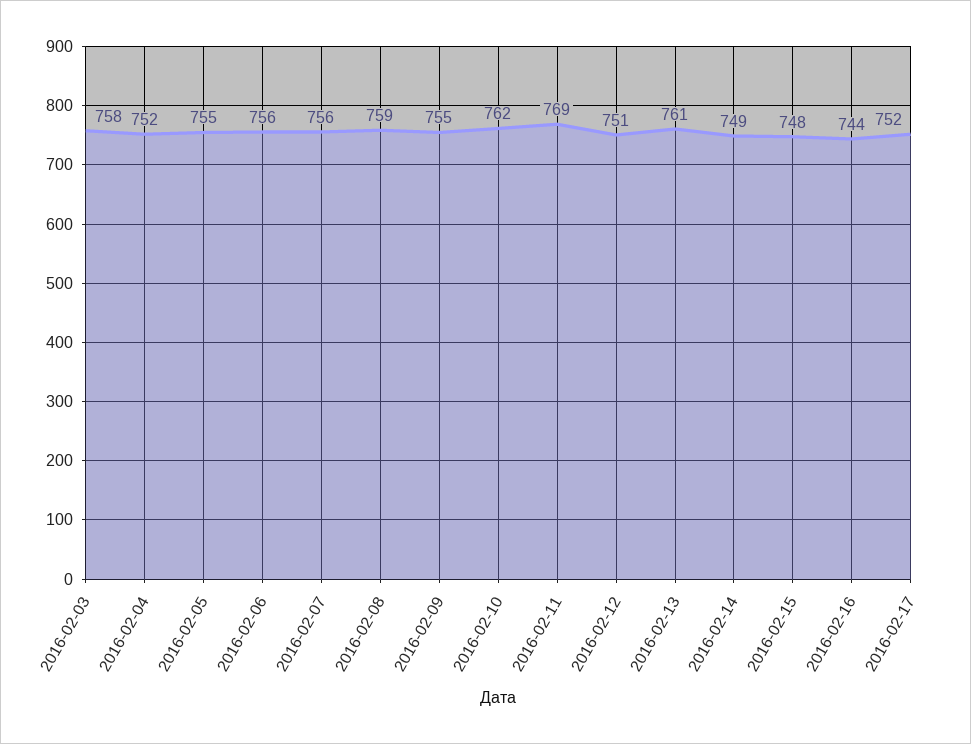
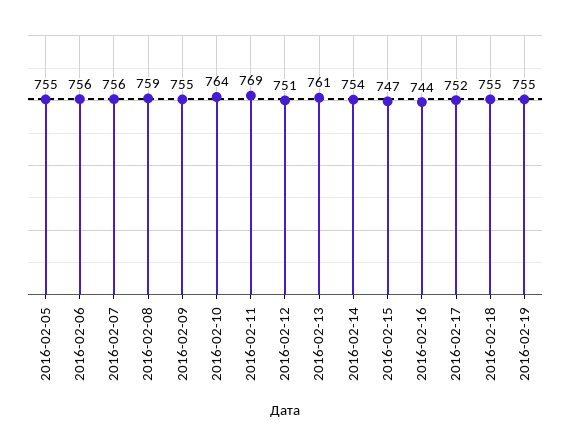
2016-02-03: 758 -> none
2016-02-04: 752 -> none
2016-02-10: 762 -> 764
2016-02-14: 749 -> 754
2016-02-15: 748 -> 747
2016-02-18: none -> 755
2016-02-19: none -> 755

